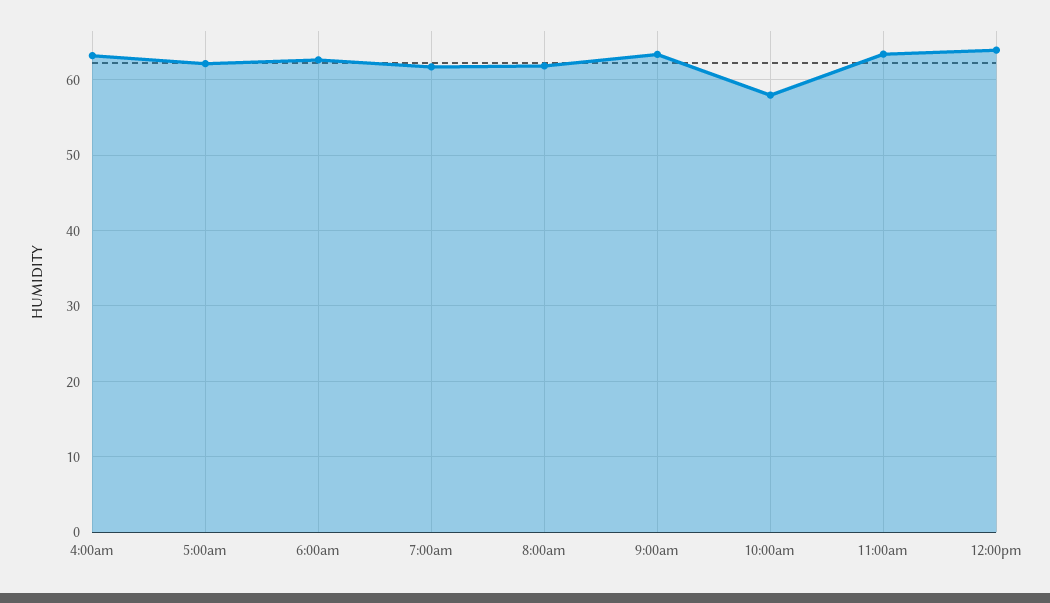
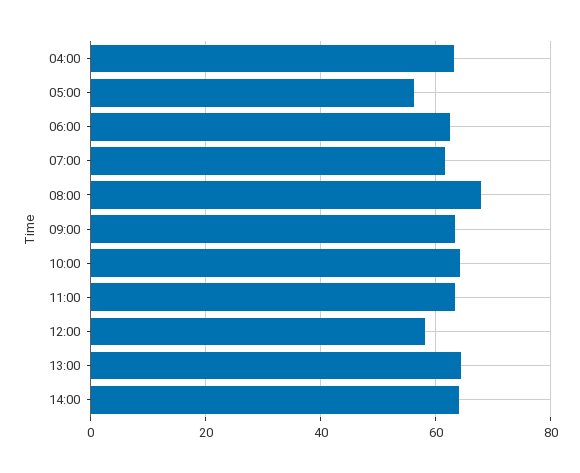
5:00am: 62 -> 56
8:00am: 62 -> 68
10:00am: 58 -> 64
12:00pm: 64 -> 58
13:00: none -> 64
14:00: none -> 64

